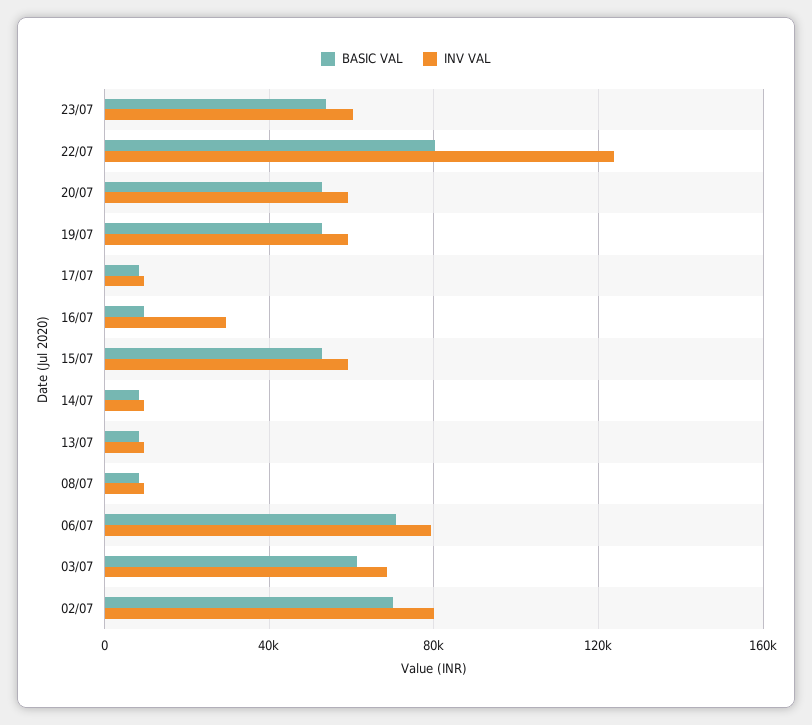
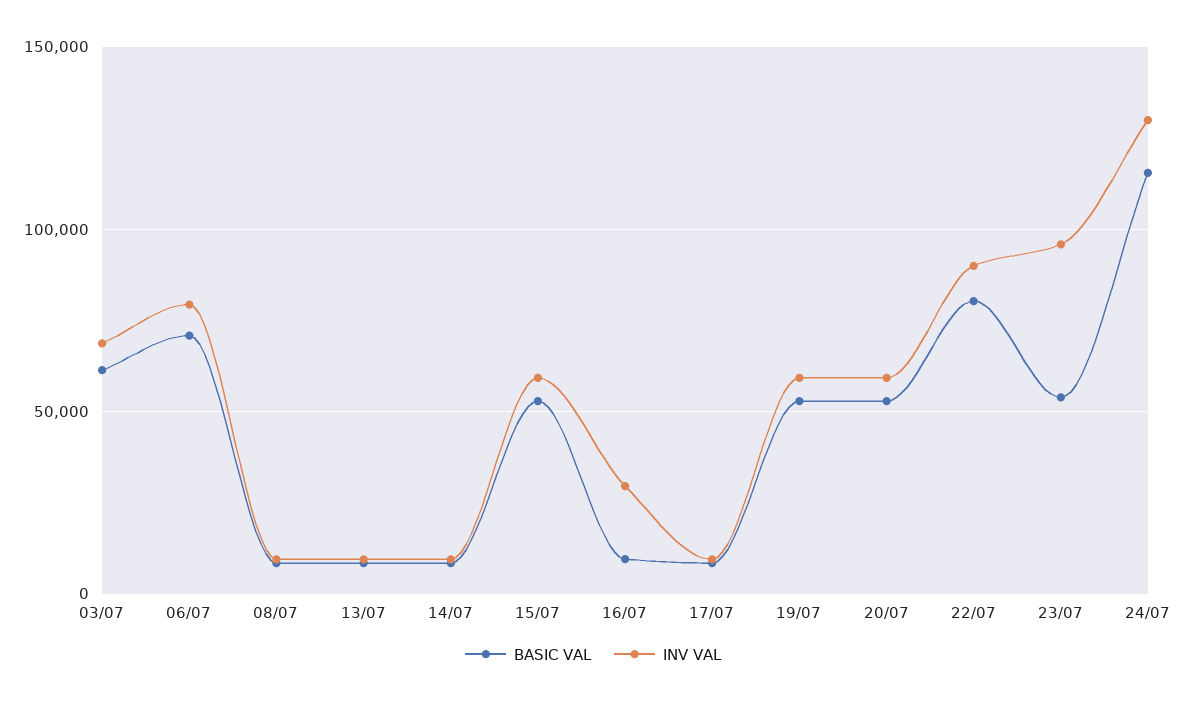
INV VAL, 23/07: 60000 -> 95000
INV VAL, 22/07: 125000 -> 90000
BASIC VAL, 02/07: 70000 -> none
INV VAL, 02/07: 80000 -> none
BASIC VAL, 24/07: none -> 115000
INV VAL, 24/07: none -> 130000

